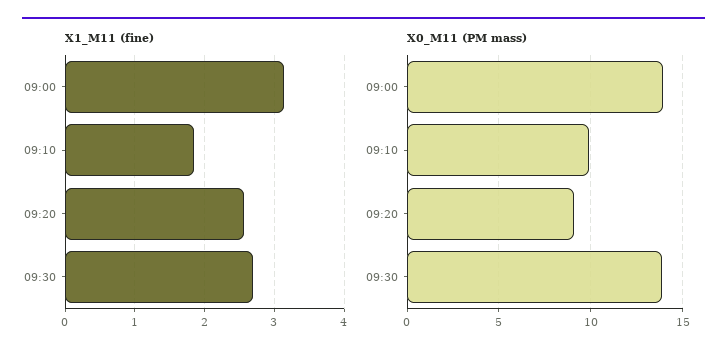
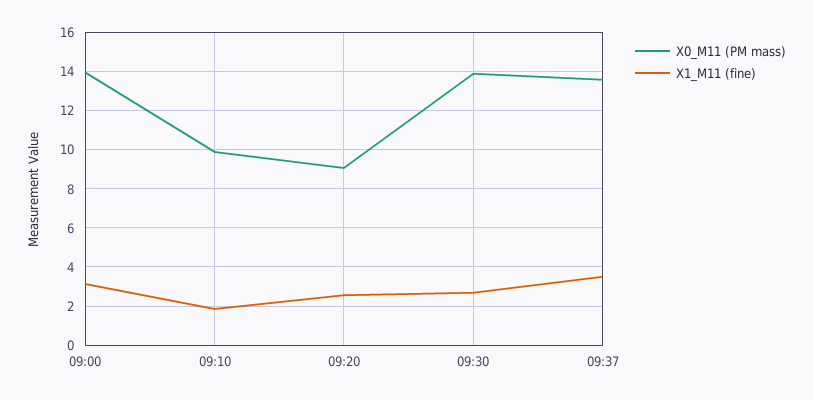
X0_M11 (PM mass), 09:37: none -> 13.5
X1_M11 (fine), 09:37: none -> 3.5

